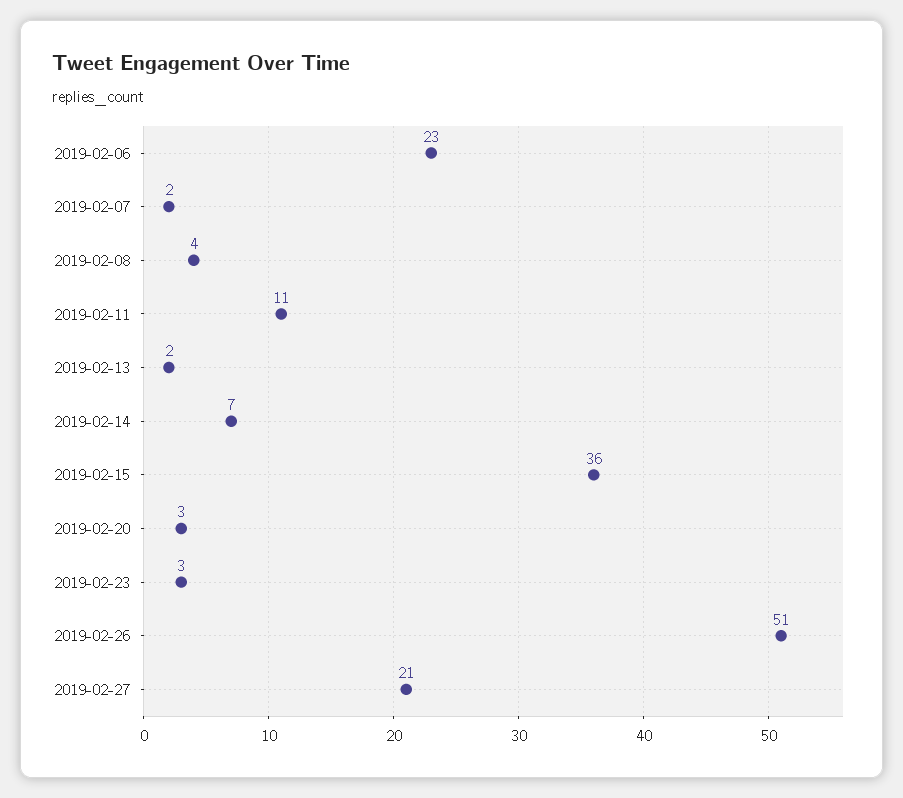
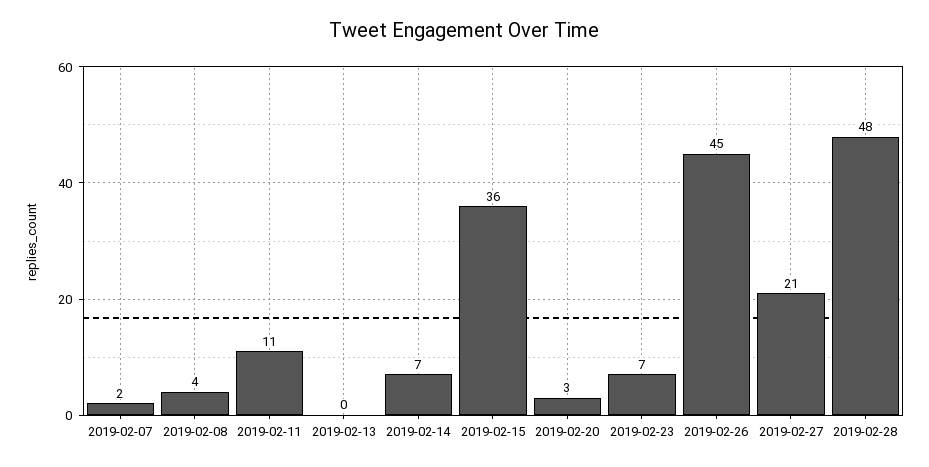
2019-02-06: 23 -> none
2019-02-13: 2 -> 0
2019-02-23: 3 -> 7
2019-02-26: 51 -> 45
2019-02-28: none -> 48

